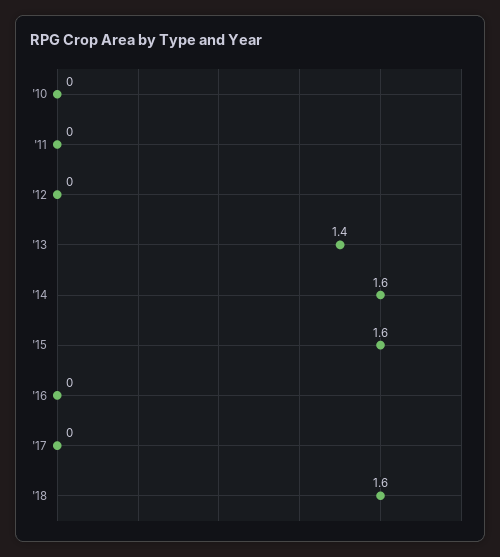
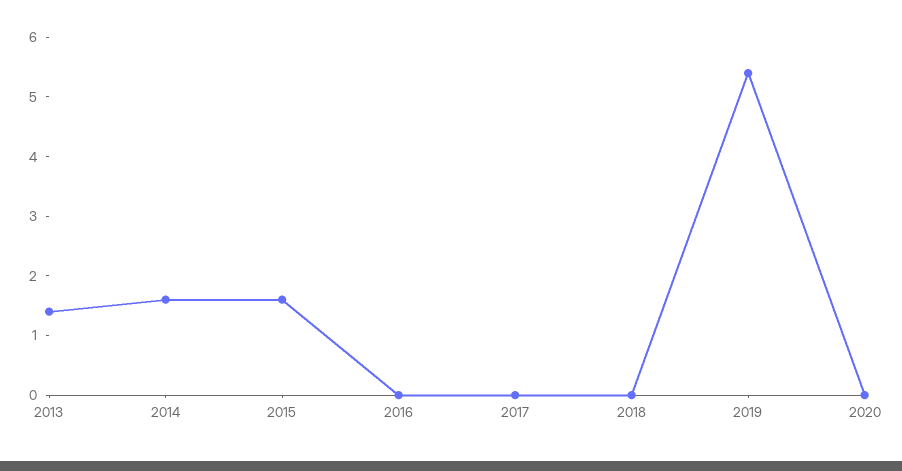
'10: 0 -> none
'11: 0 -> none
'12: 0 -> none
'18: 1.6 -> 0
2019: none -> 5.5
2020: none -> 0

